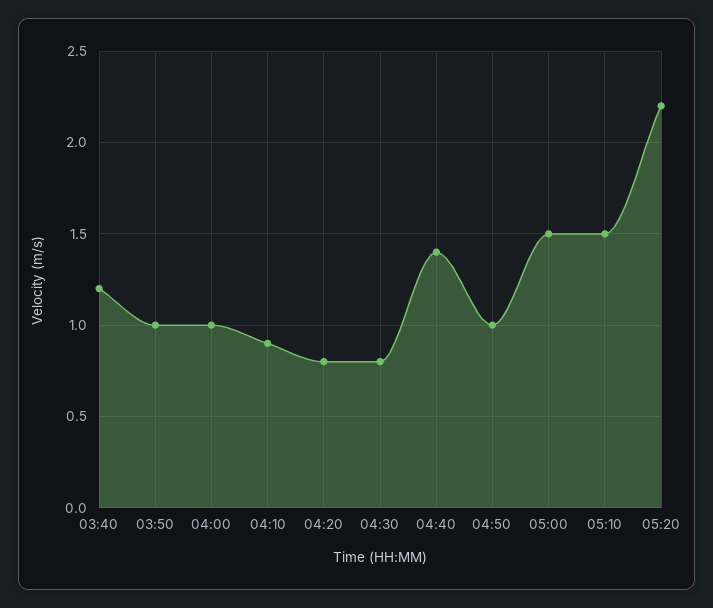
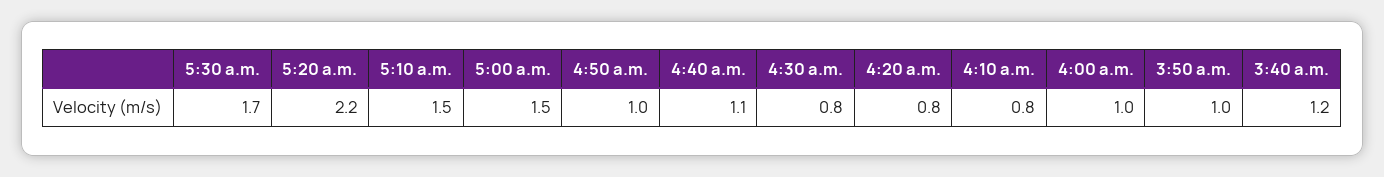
04:10: 0.9 -> 0.8
04:40: 1.4 -> 1.1
5:30 a.m.: none -> 1.7

